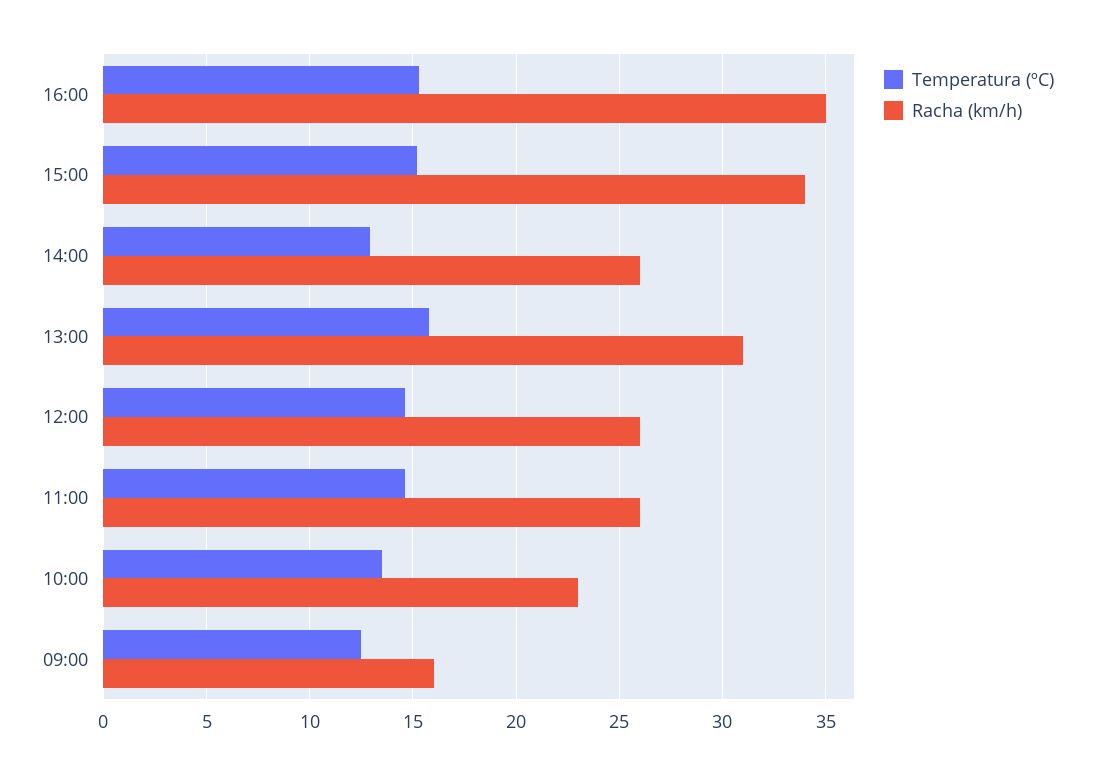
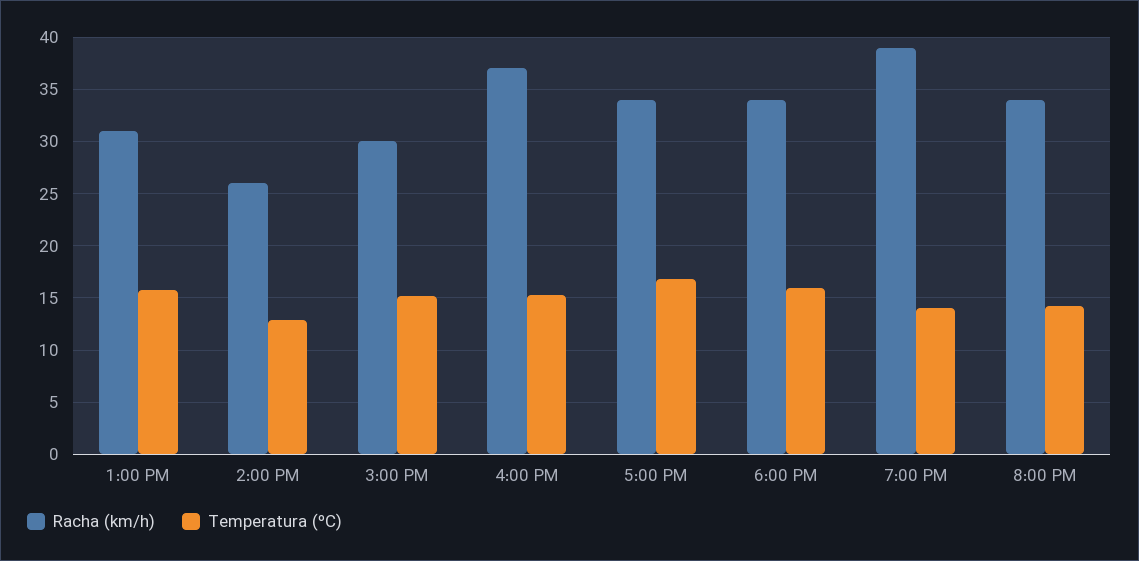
Racha (km/h), 16:00: 35 -> 37
Racha (km/h), 15:00: 34 -> 30
Temperatura (ºC), 12:00: 14.5 -> none
Racha (km/h), 12:00: 26 -> none
Temperatura (ºC), 11:00: 14.5 -> none
Racha (km/h), 11:00: 26 -> none
Temperatura (ºC), 10:00: 13.5 -> none
Racha (km/h), 10:00: 23 -> none
Temperatura (ºC), 09:00: 12.5 -> none
Racha (km/h), 09:00: 16 -> none
Racha (km/h), 5:00 PM: none -> 34
Temperatura (ºC), 5:00 PM: none -> 17
Racha (km/h), 6:00 PM: none -> 34
Temperatura (ºC), 6:00 PM: none -> 16
Racha (km/h), 7:00 PM: none -> 39
Temperatura (ºC), 7:00 PM: none -> 14
Racha (km/h), 8:00 PM: none -> 34
Temperatura (ºC), 8:00 PM: none -> 14

